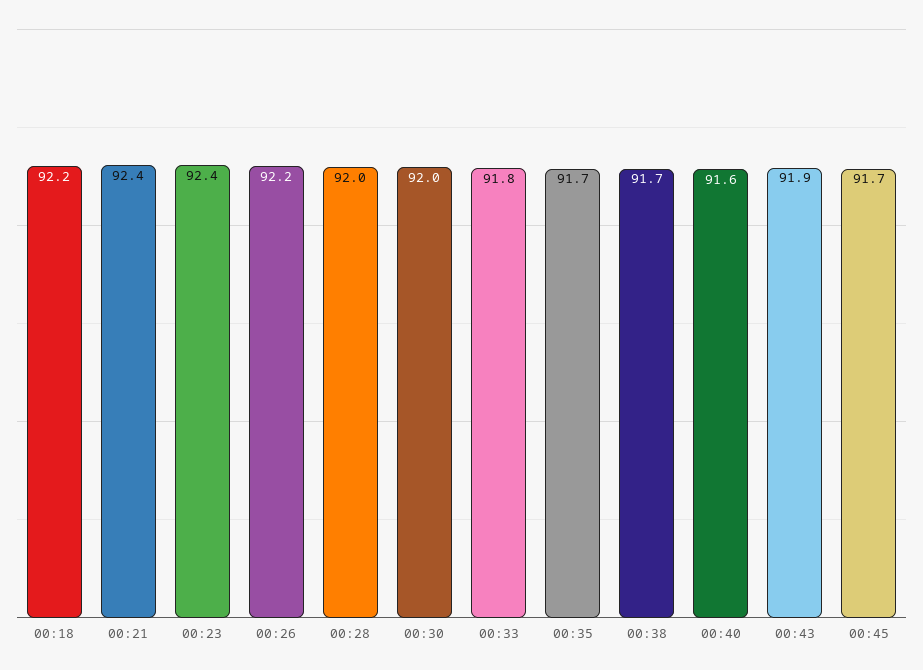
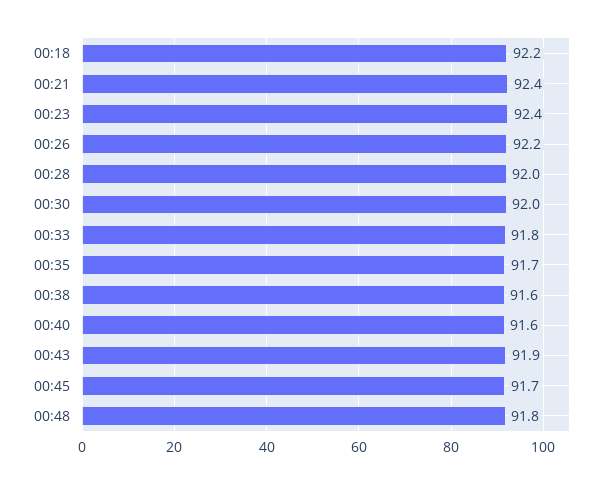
00:38: 91.7 -> 91.6
00:48: none -> 91.8

